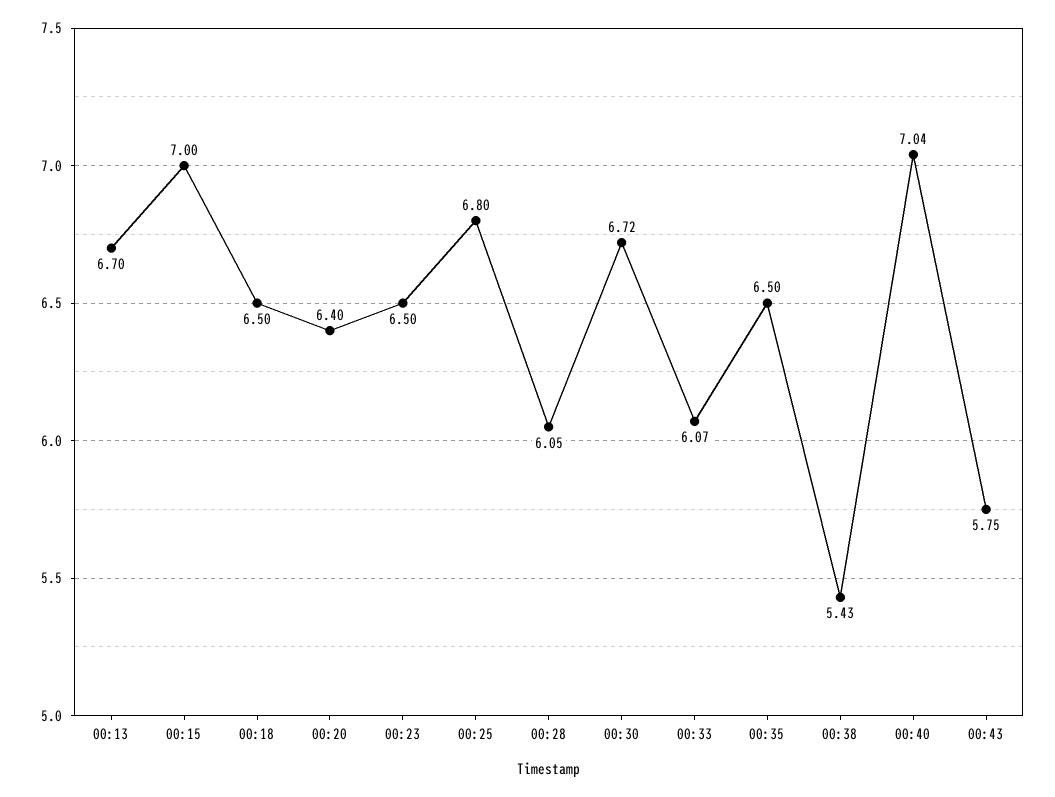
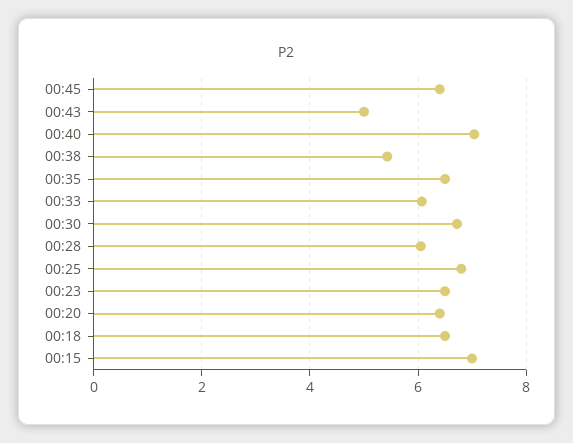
00:13: 6.7 -> none
00:43: 5.75 -> 5
00:45: none -> 6.4

